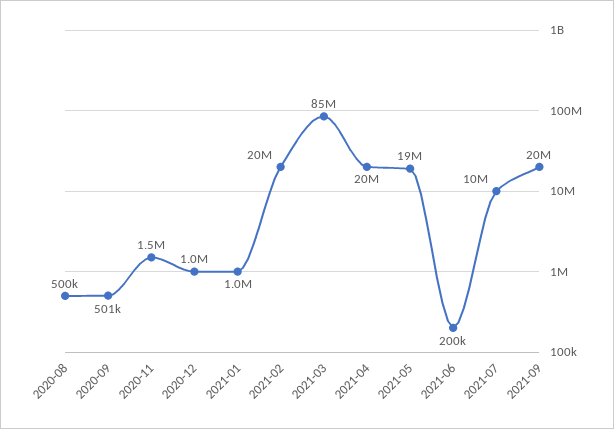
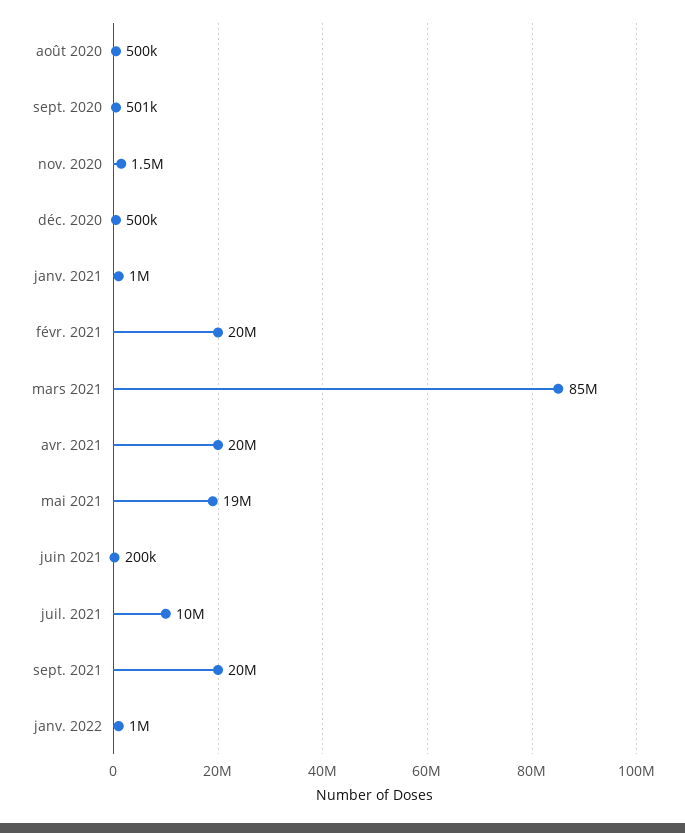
2020-12: 1000000 -> 500000
janv. 2022: none -> 1000000

